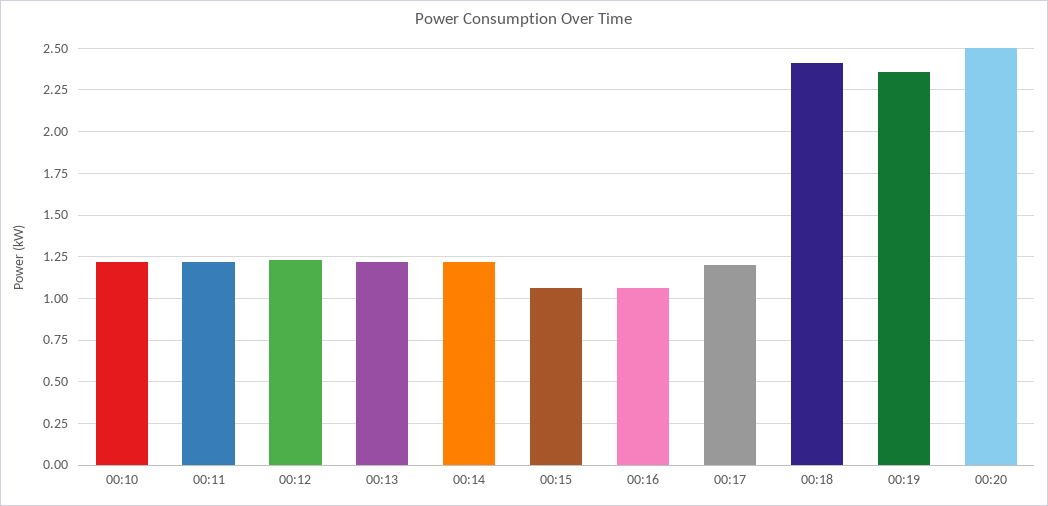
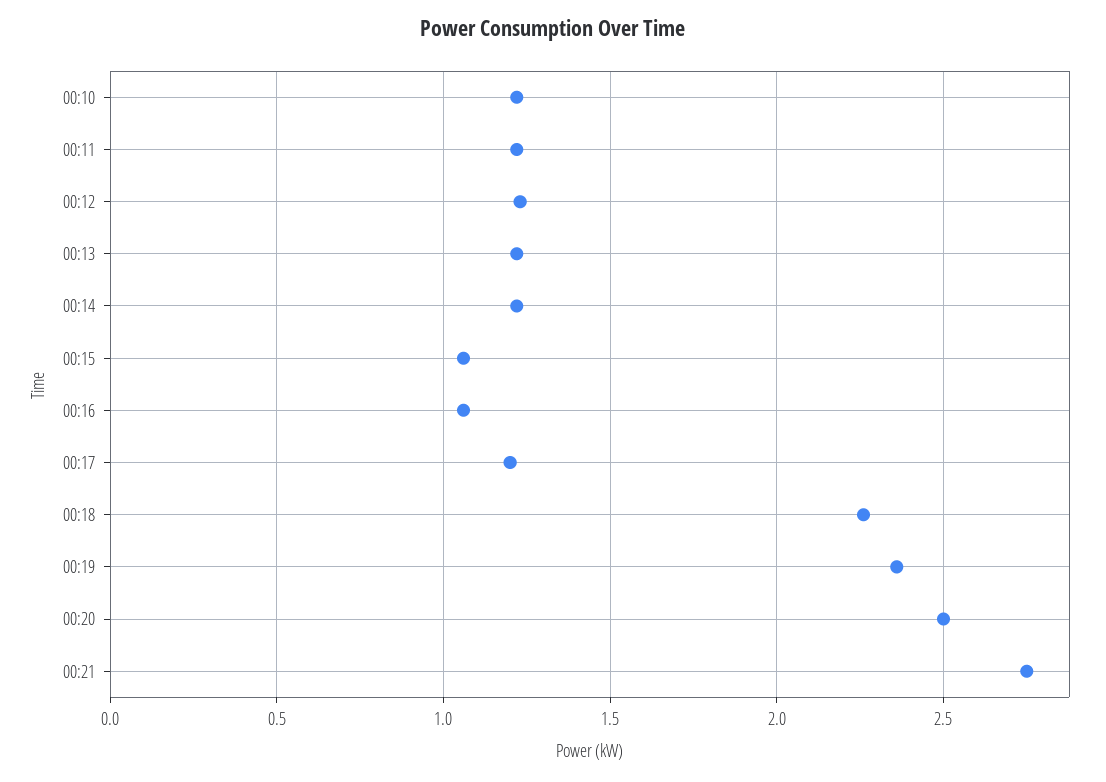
00:18: 2.4 -> 2.25
00:21: none -> 2.75

